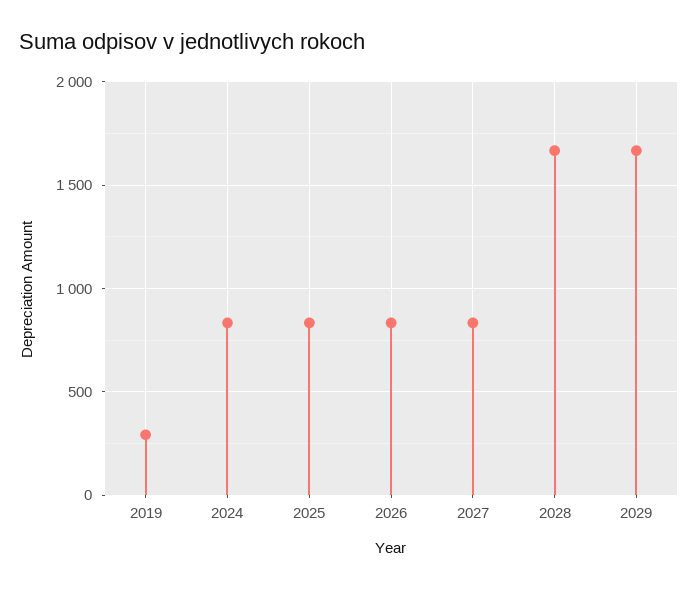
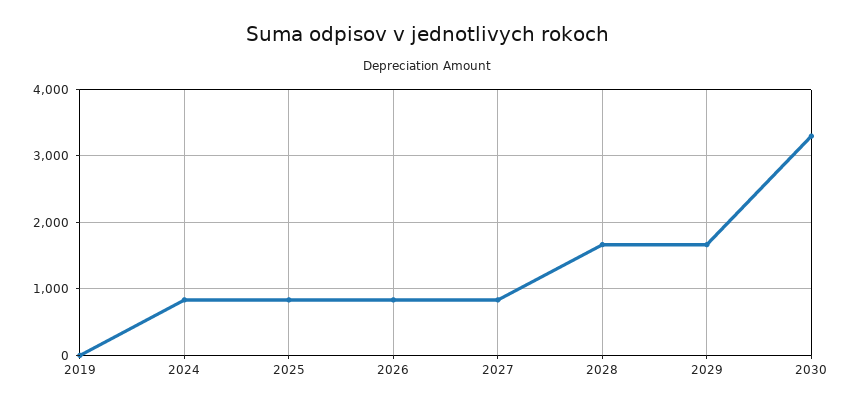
2019: 300 -> 0
2030: none -> 3300

